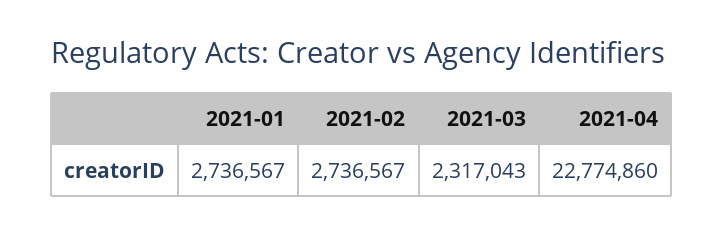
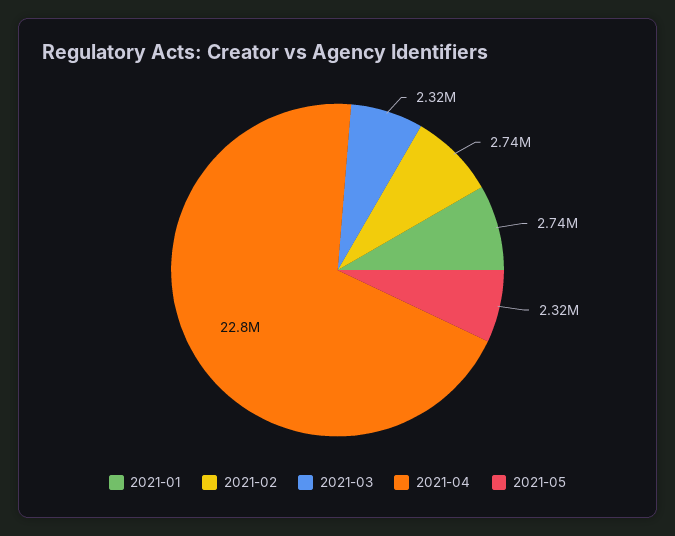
2021-05: none -> 2320000

